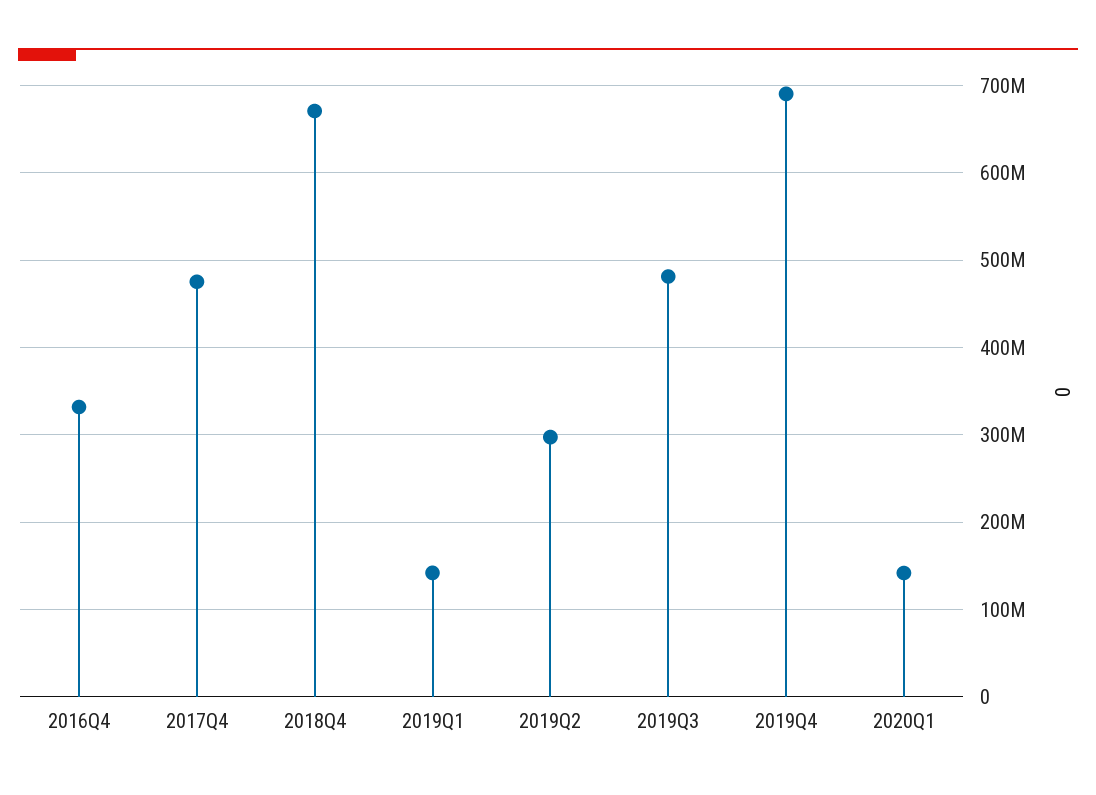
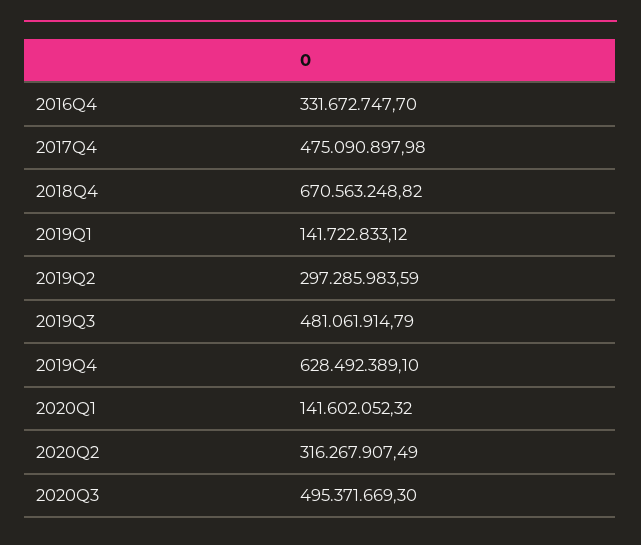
2019Q4: 690000000 -> 628492389.1
2020Q2: none -> 316267907.49
2020Q3: none -> 495371669.3

